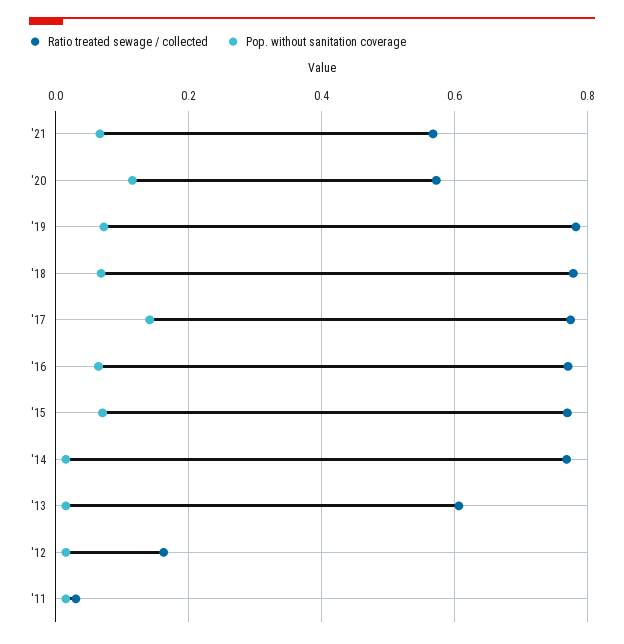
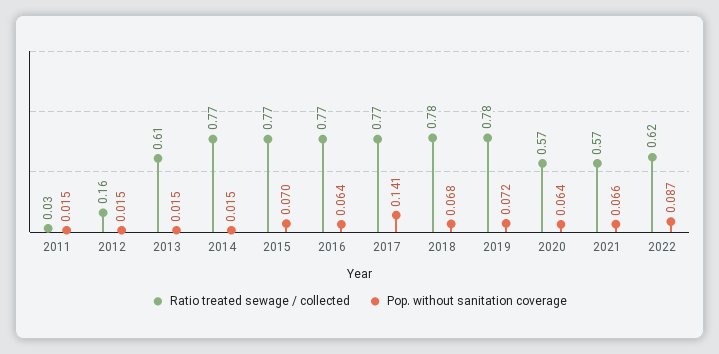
Pop. without sanitation coverage, '20: 0.12 -> 0.064
Ratio treated sewage / collected, 2022: none -> 0.62
Pop. without sanitation coverage, 2022: none -> 0.087

